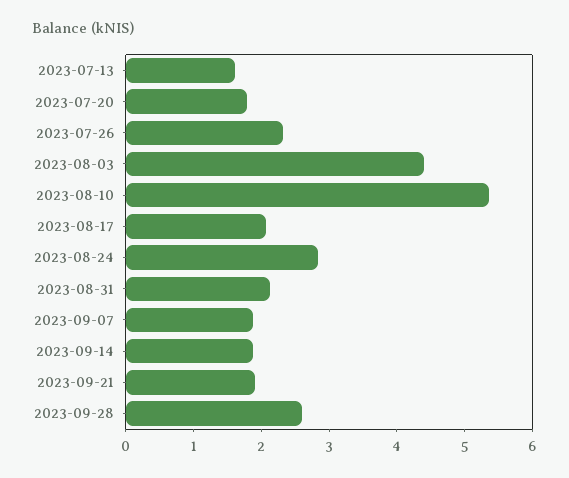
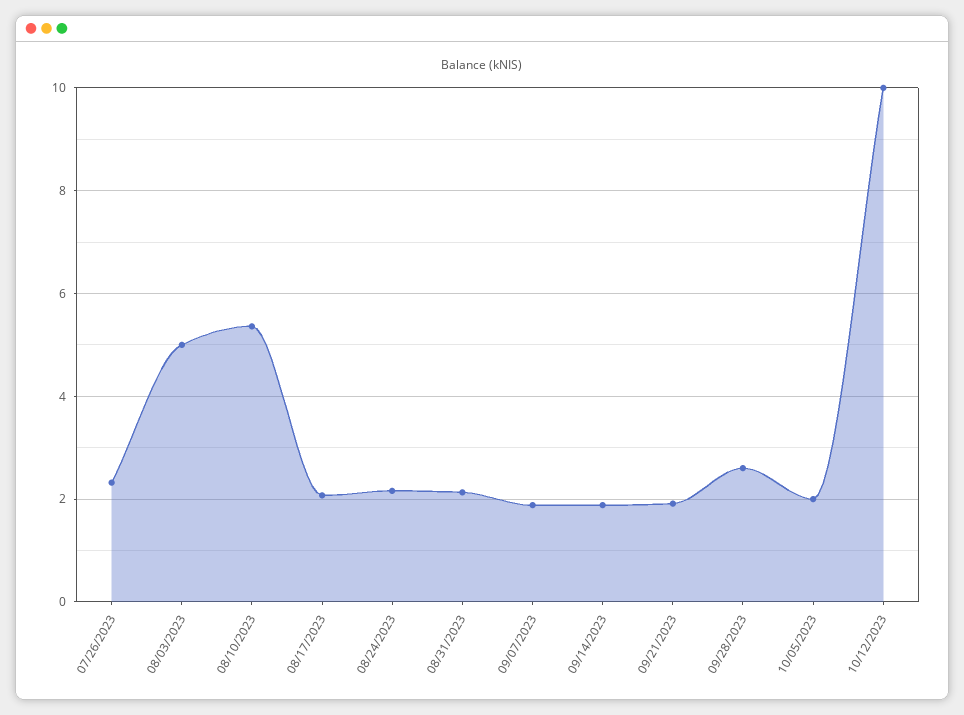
2023-07-13: 1.6 -> none
2023-07-20: 1.8 -> none
2023-08-03: 4.4 -> 5
2023-08-24: 2.8 -> 2.2
10/05/2023: none -> 2
10/12/2023: none -> 10

